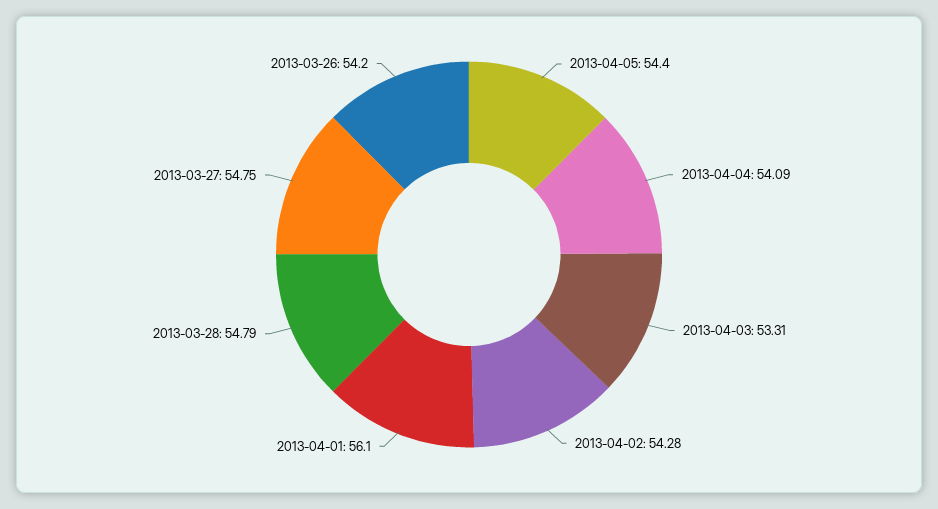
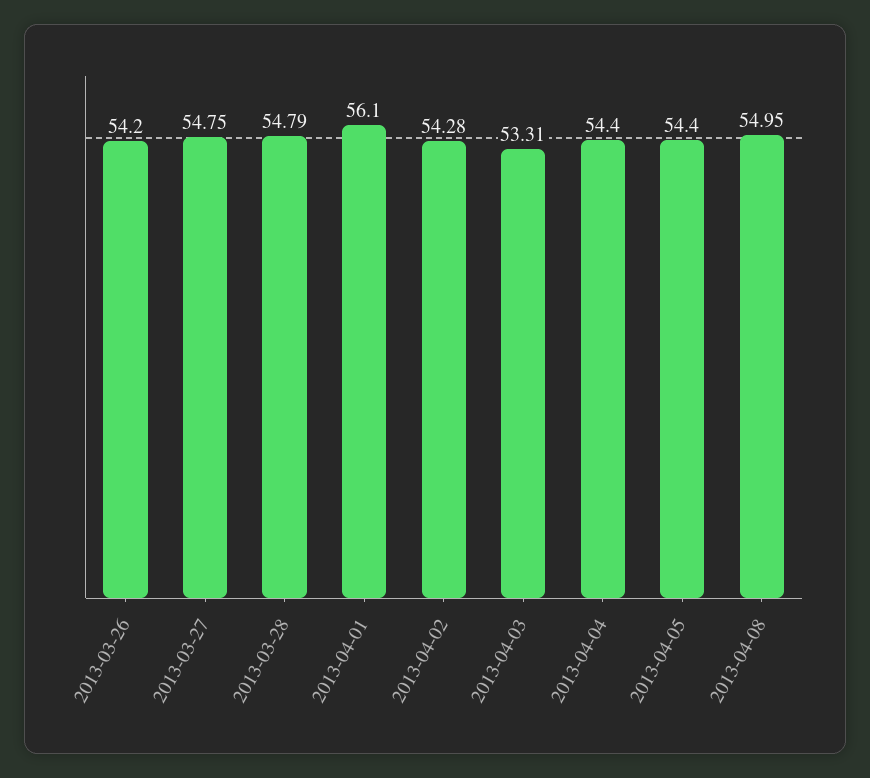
2013-04-04: 54.09 -> 54.4
2013-04-08: none -> 54.95

